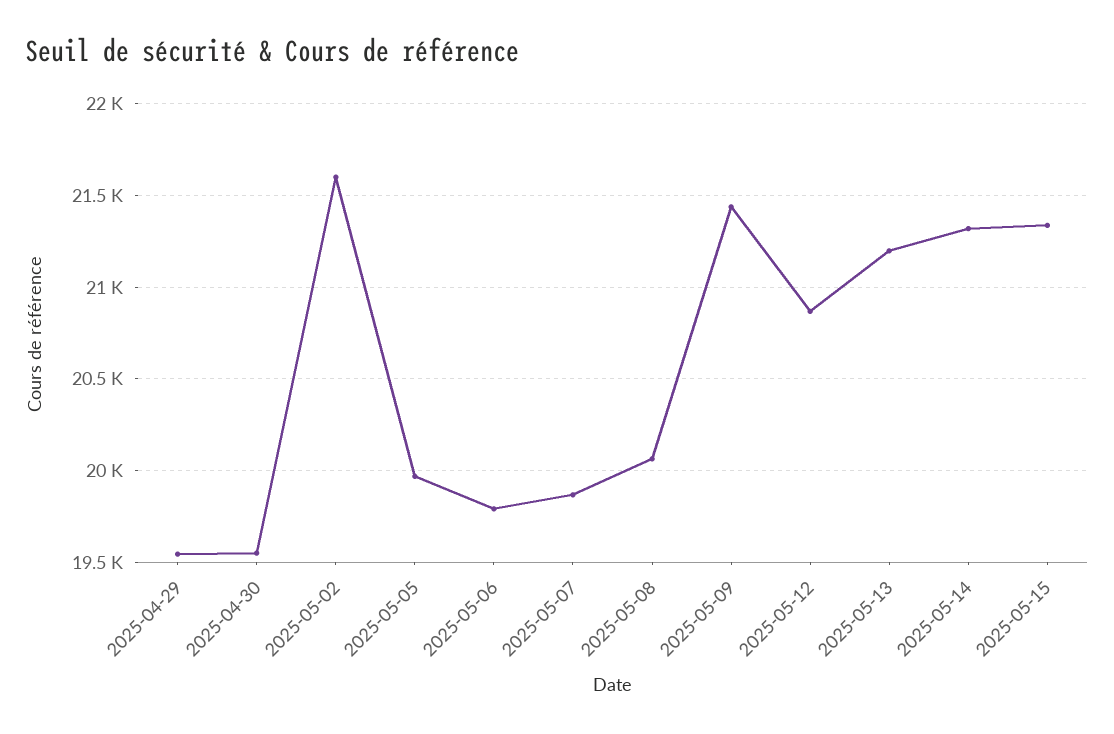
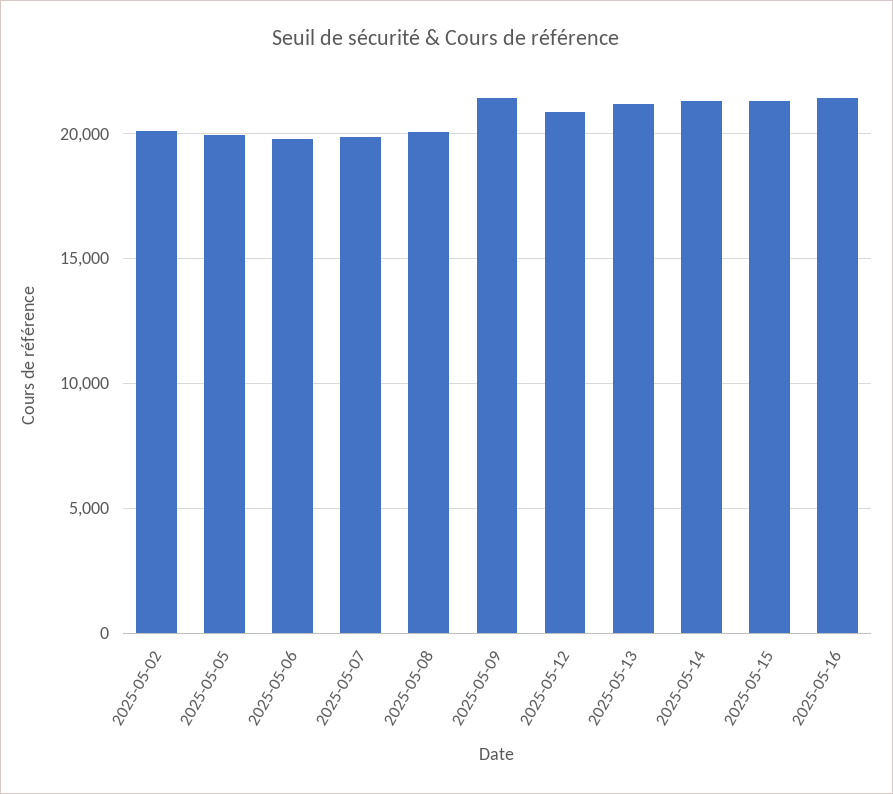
2025-04-29: 19550 -> none
2025-04-30: 19550 -> none
2025-05-02: 21600 -> 20000
2025-05-16: none -> 21500

